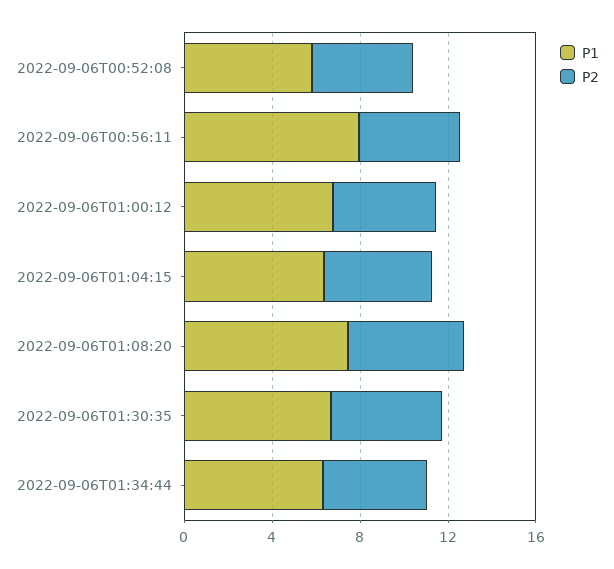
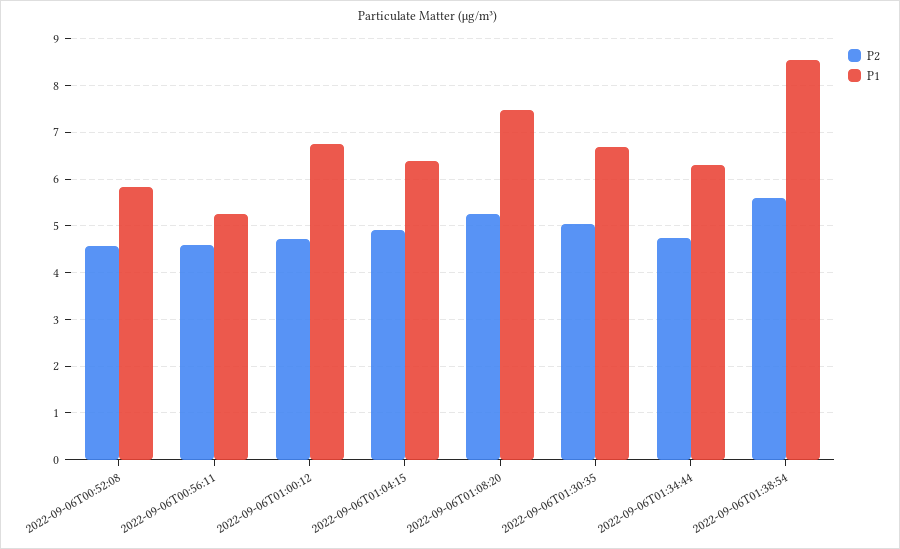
P1, 2022-09-06T00:56:11: 8 -> 5.2
P2, 2022-09-06T01:38:54: none -> 5.6
P1, 2022-09-06T01:38:54: none -> 8.6

